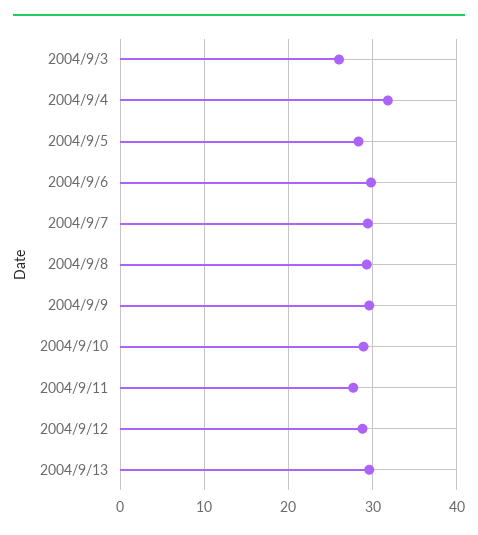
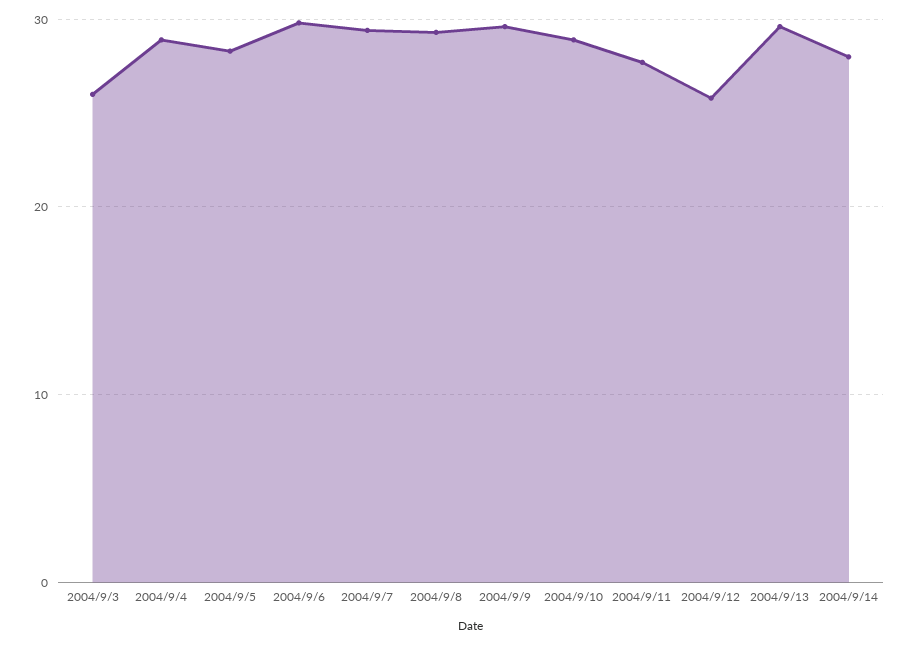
2004/9/4: 32 -> 29
2004/9/12: 29 -> 26
2004/9/14: none -> 28

